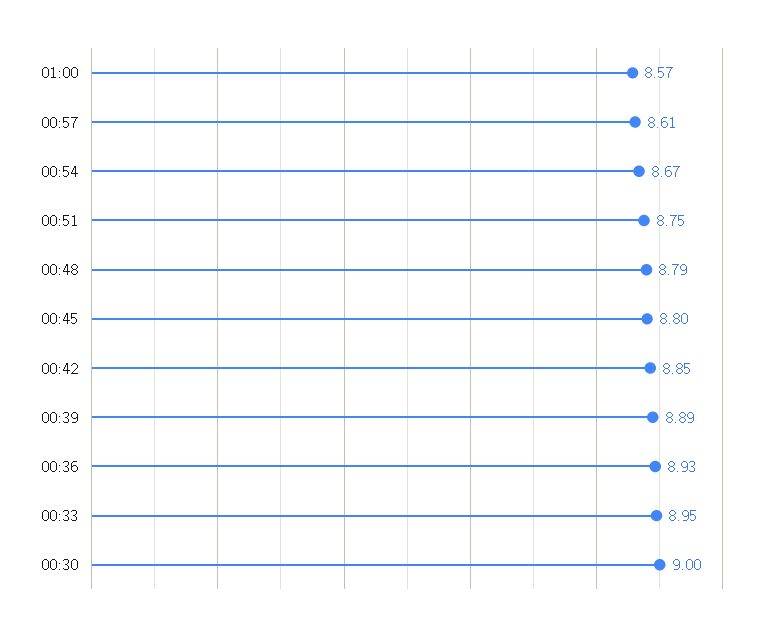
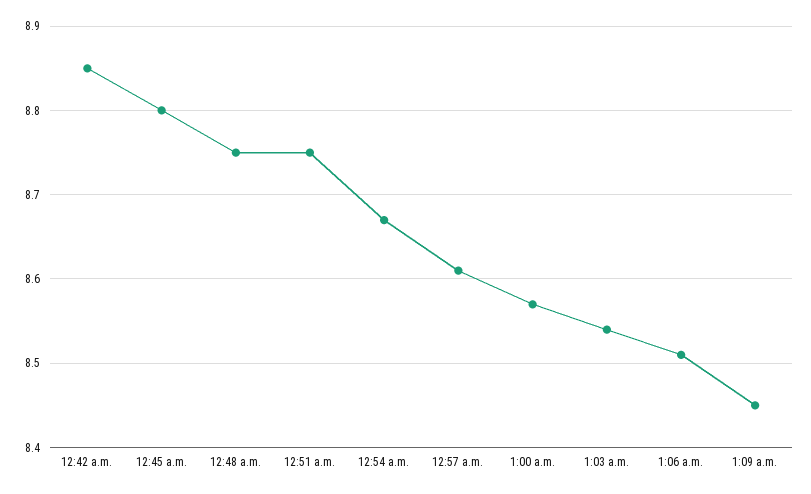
00:48: 8.79 -> 8.75
00:39: 8.89 -> none
00:36: 8.93 -> none
00:33: 8.95 -> none
00:30: 9 -> none
1:03 a.m.: none -> 8.54
1:06 a.m.: none -> 8.51
1:09 a.m.: none -> 8.45

